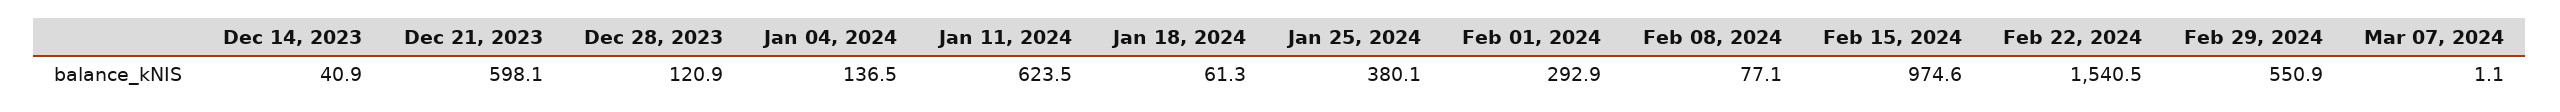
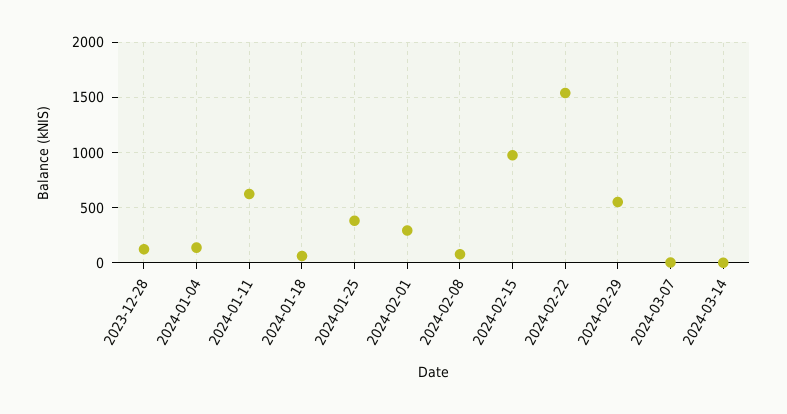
Dec 14, 2023: 40.9 -> none
Dec 21, 2023: 598.1 -> none
2024-03-14: none -> 0

